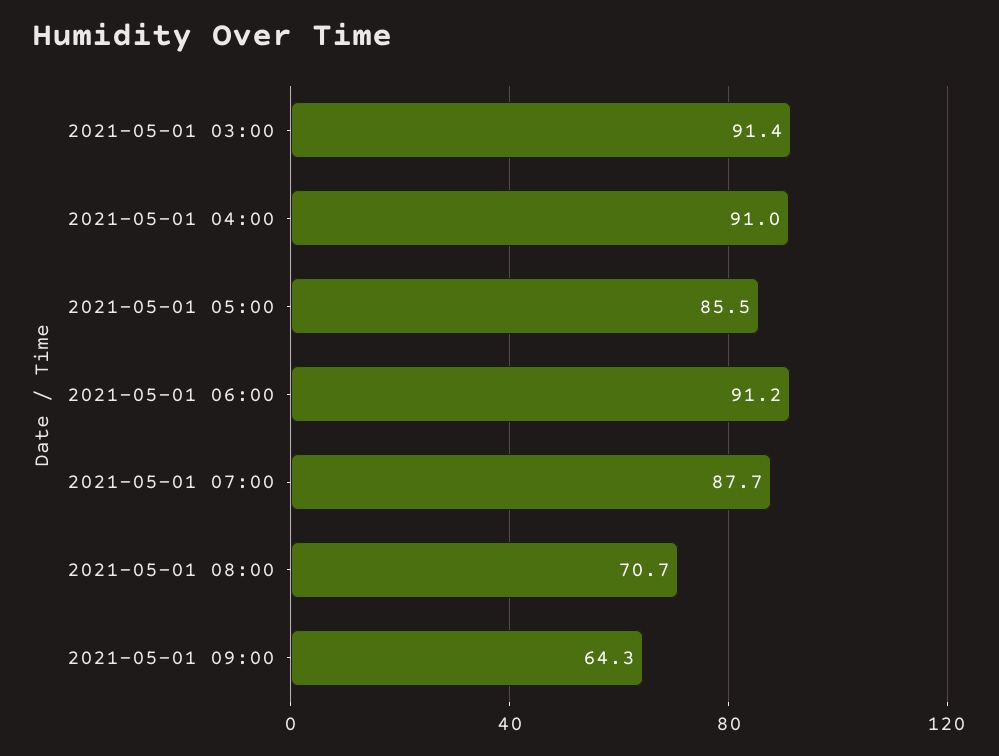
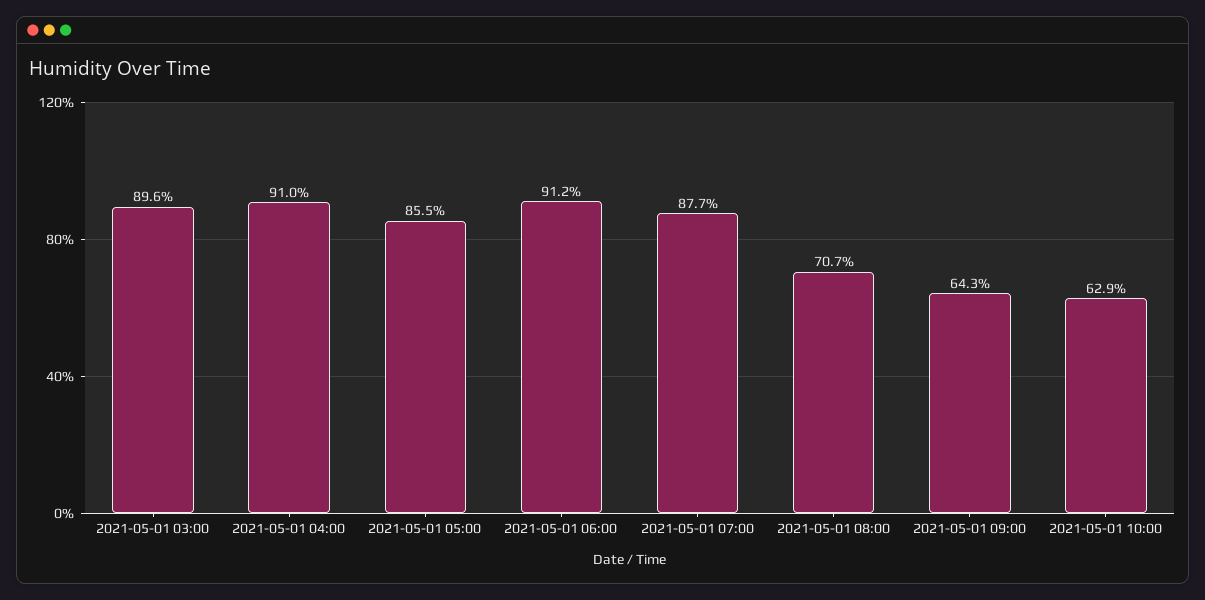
2021-05-01 03:00: 91.4 -> 89.6
2021-05-01 10:00: none -> 62.9

